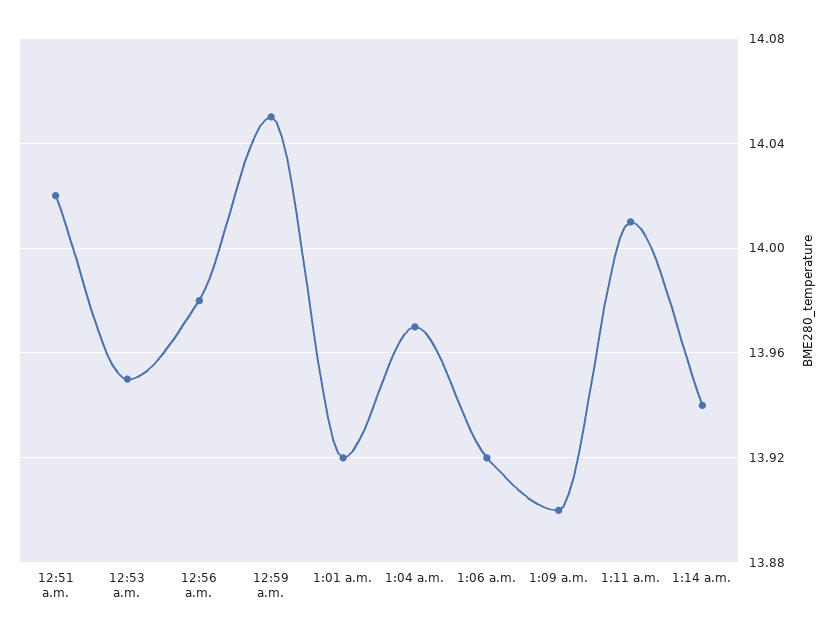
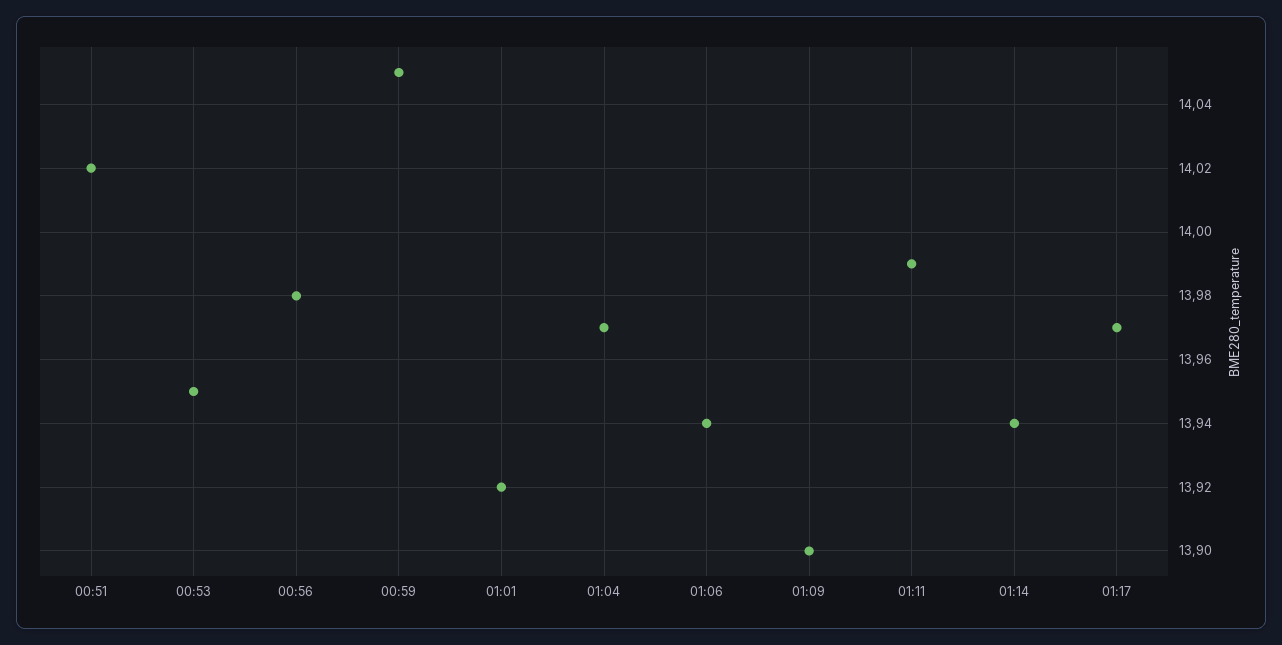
1:06 a.m.: 13.92 -> 13.94
1:11 a.m.: 14.01 -> 13.99
01:17: none -> 13.97

